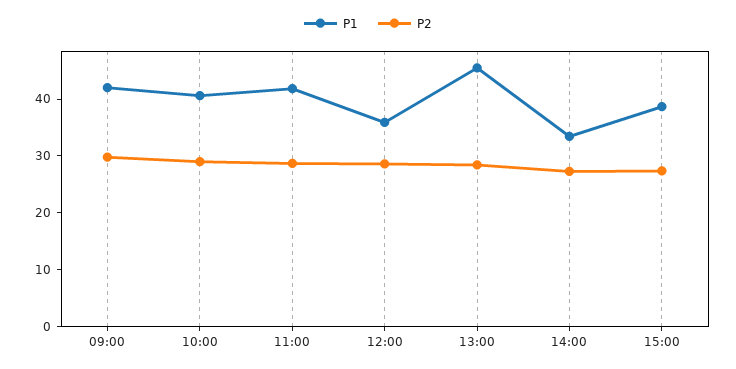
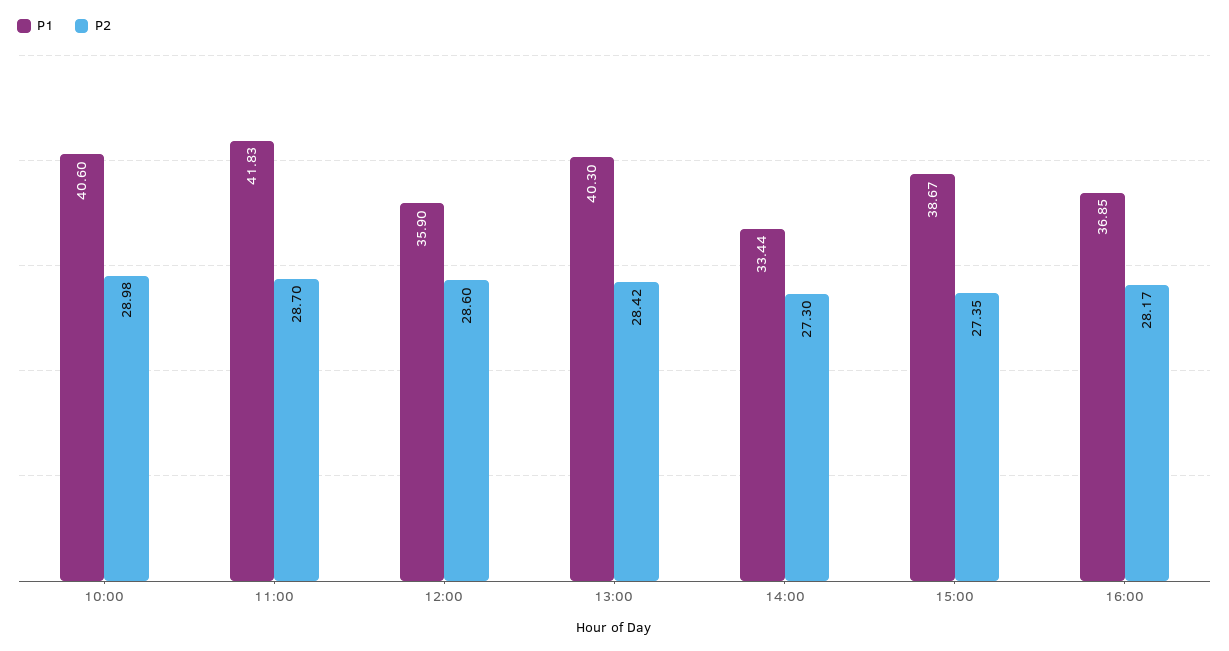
P1, 09:00: 42 -> none
P2, 09:00: 30 -> none
P1, 13:00: 46 -> 40.3
P1, 16:00: none -> 36.85
P2, 16:00: none -> 28.17

